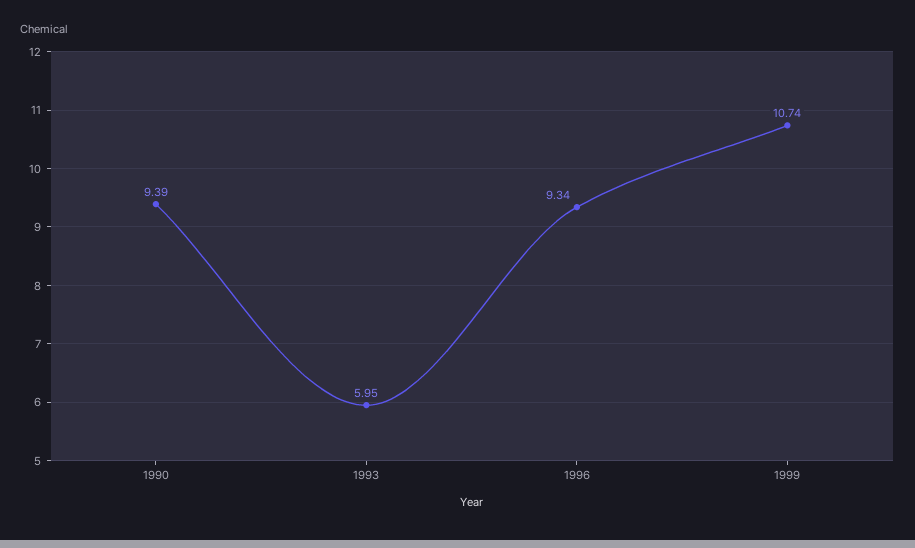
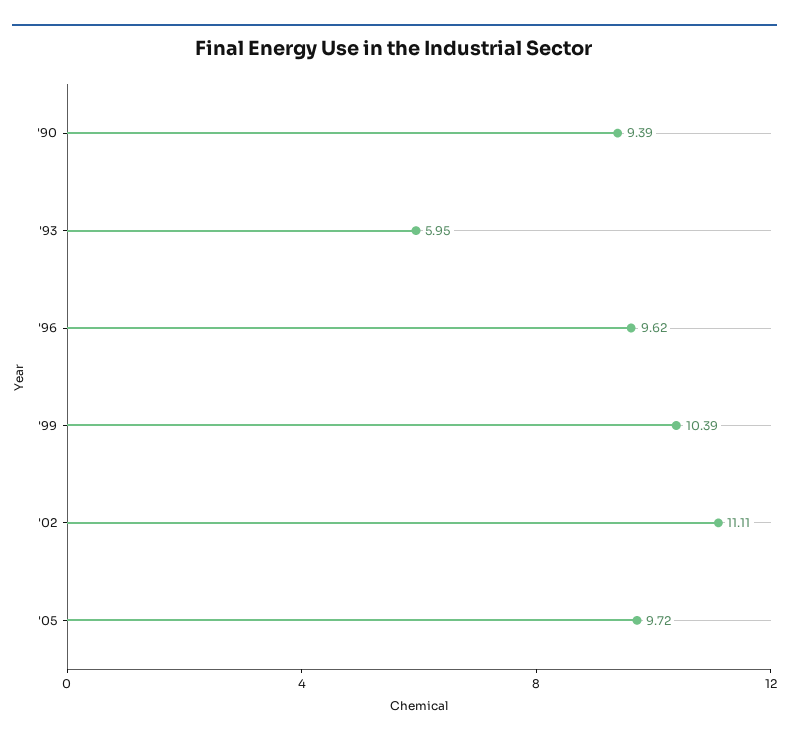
1996: 9.34 -> 9.62
1999: 10.74 -> 10.39
'02: none -> 11.11
'05: none -> 9.72

